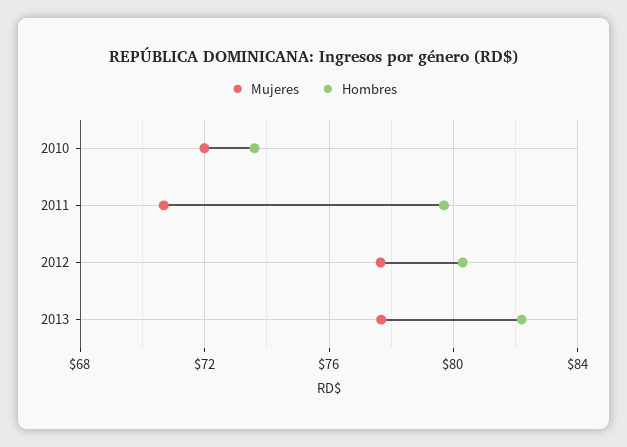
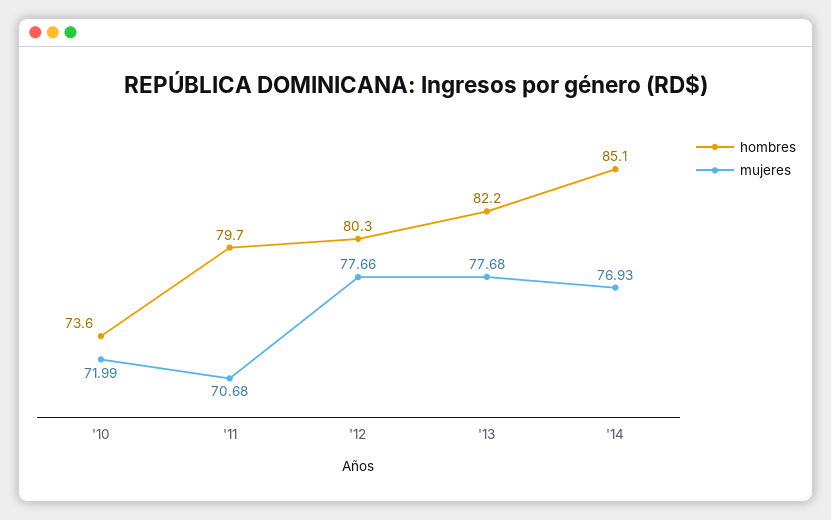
Hombres, '14: none -> 85.1
Mujeres, '14: none -> 76.93

